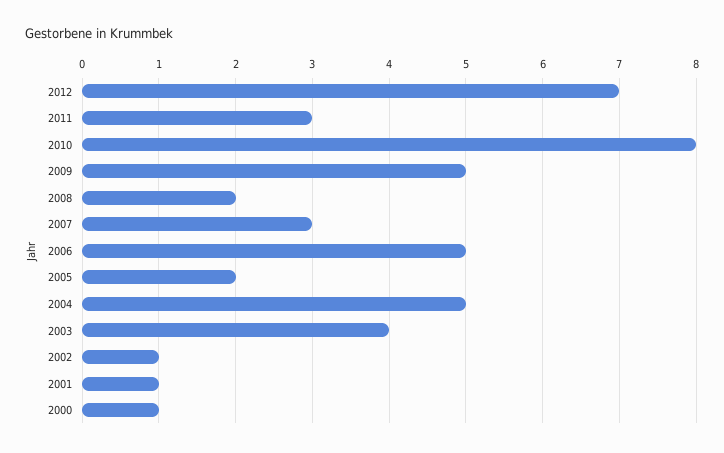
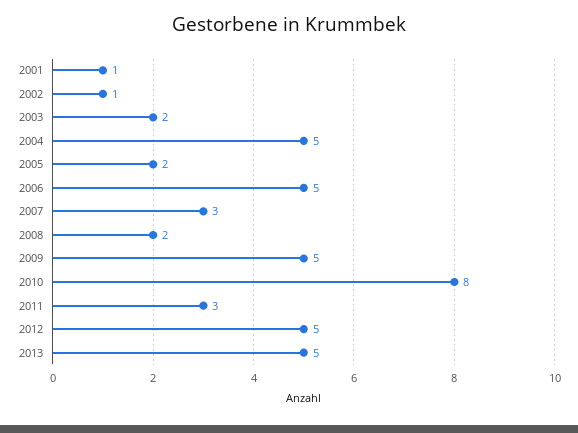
2012: 7 -> 5
2003: 4 -> 2
2000: 1 -> none
2013: none -> 5

